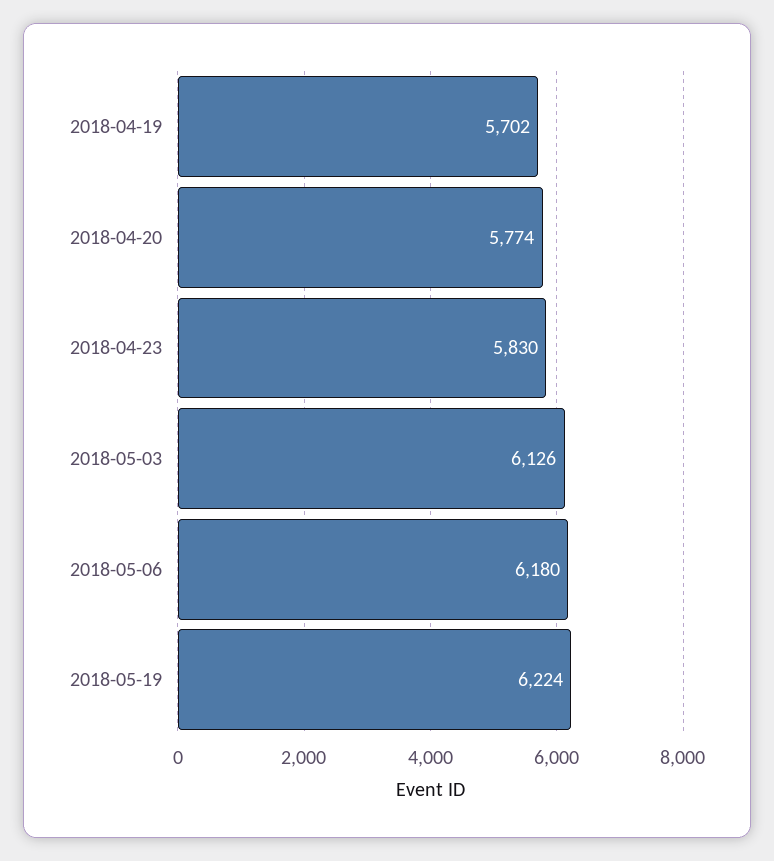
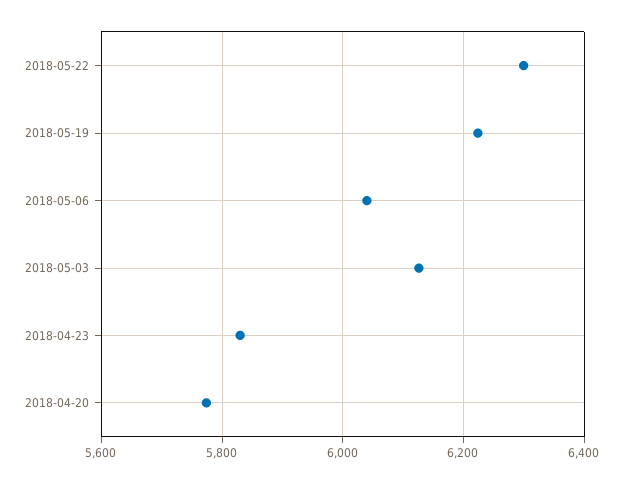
2018-04-19: 5702 -> none
2018-05-06: 6180 -> 6040
2018-05-22: none -> 6300

